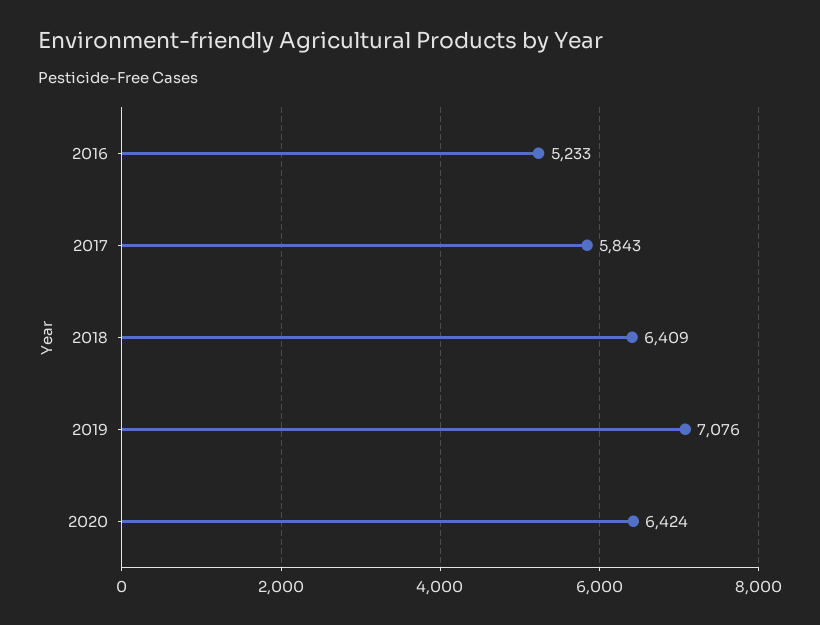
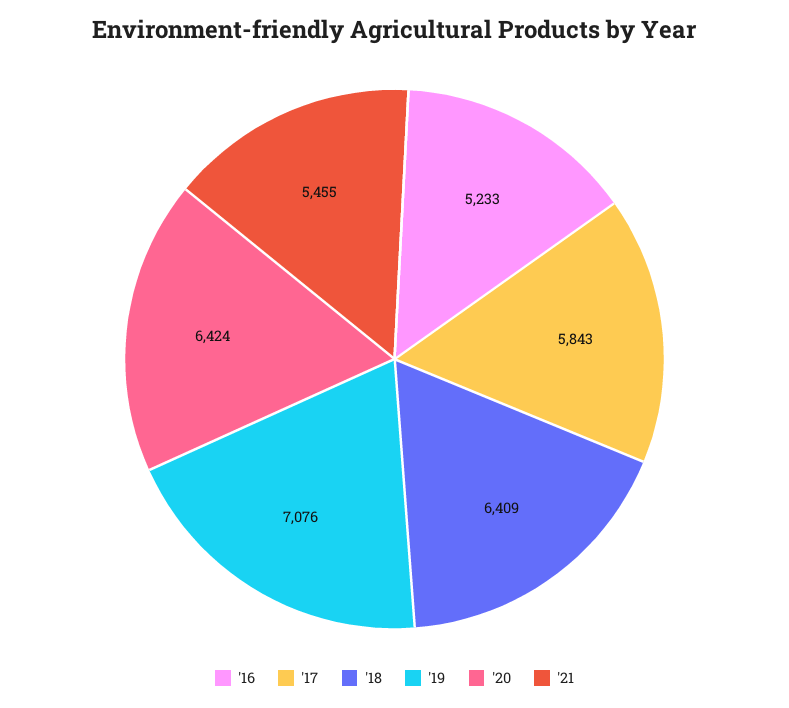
'21: none -> 5455

